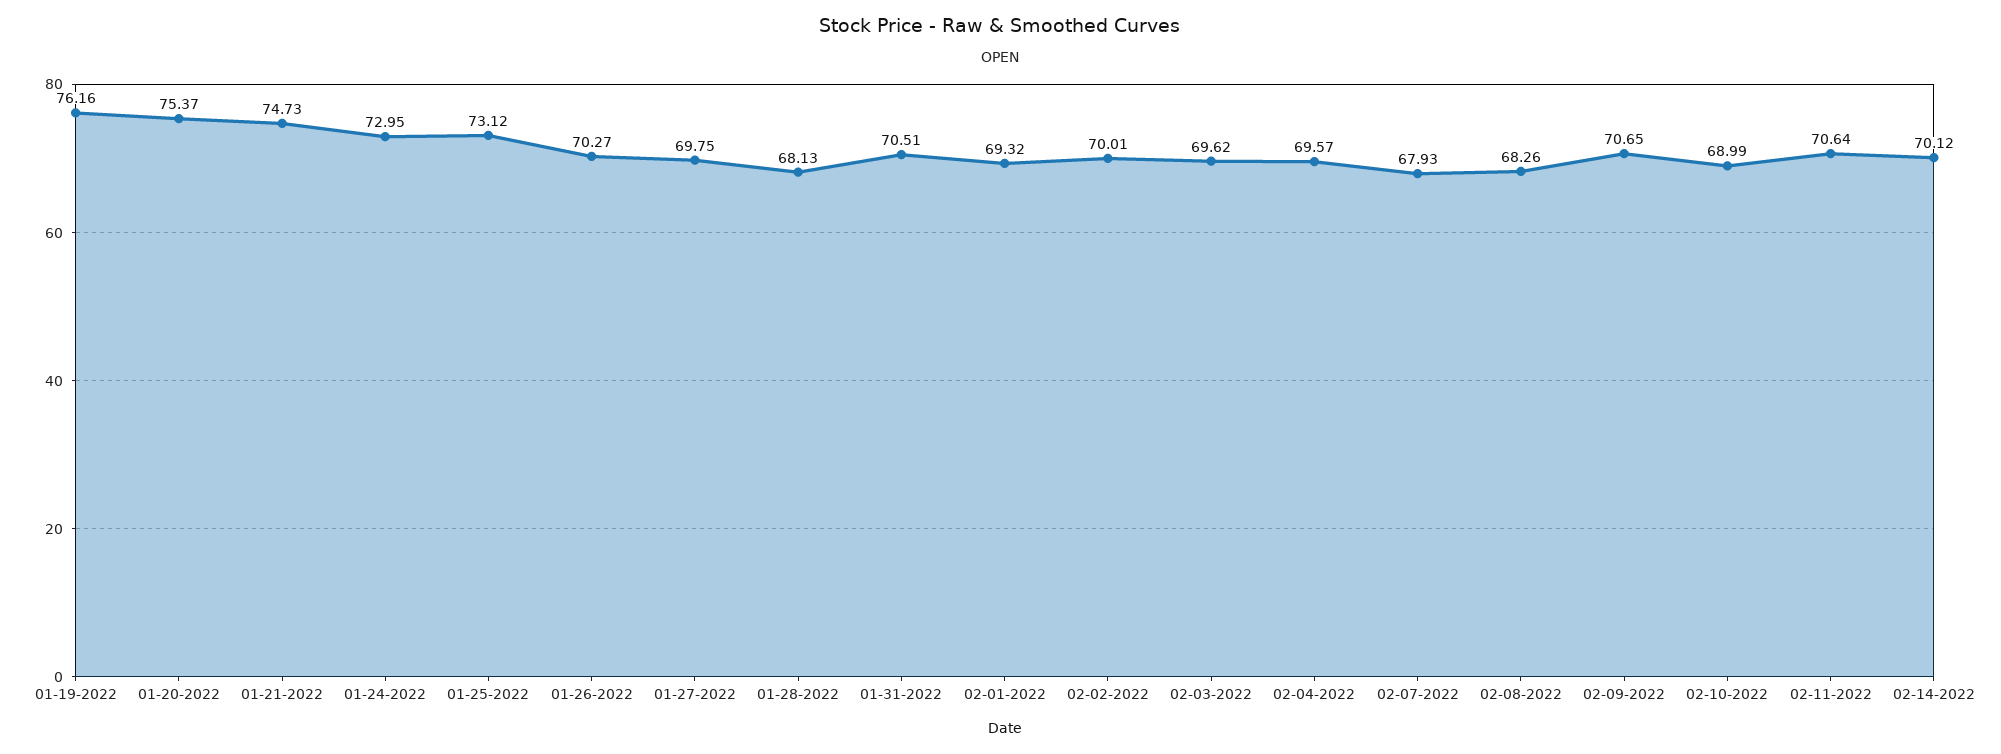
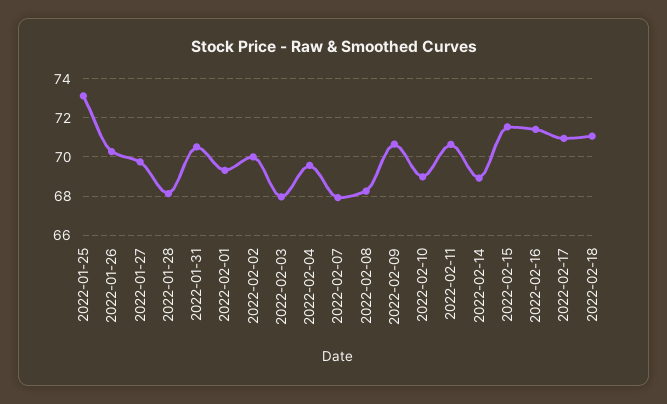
01-19-2022: 76.16 -> none
01-20-2022: 75.37 -> none
01-21-2022: 74.73 -> none
01-24-2022: 72.95 -> none
02-03-2022: 69.62 -> 68
02-14-2022: 70.12 -> 69
2022-02-15: none -> 71.5
2022-02-16: none -> 71.5
2022-02-17: none -> 71
2022-02-18: none -> 71

